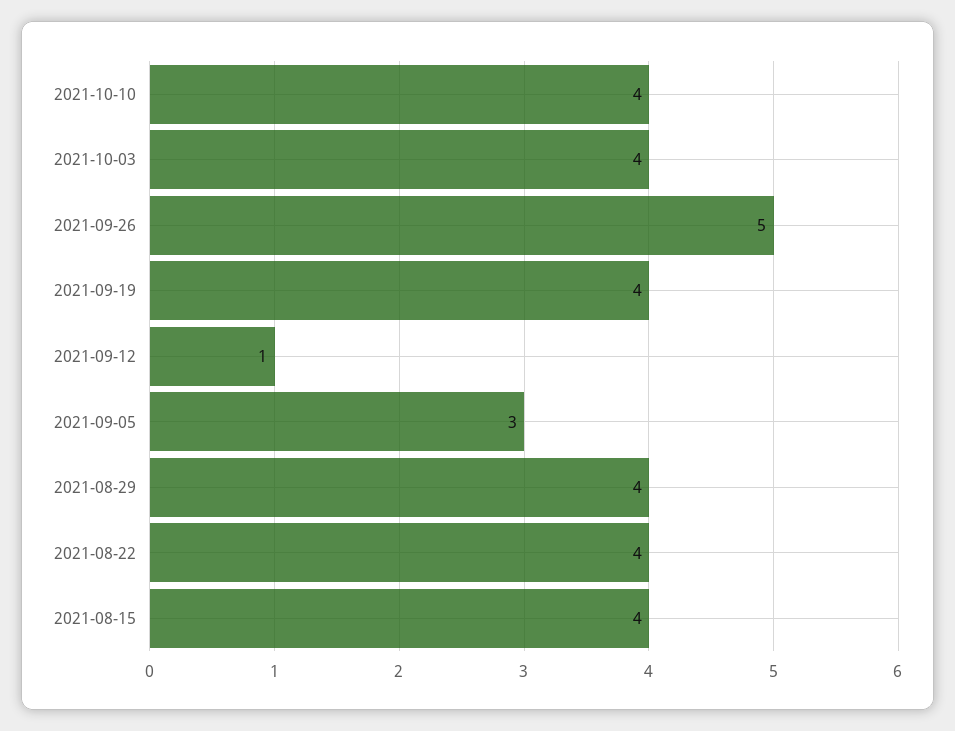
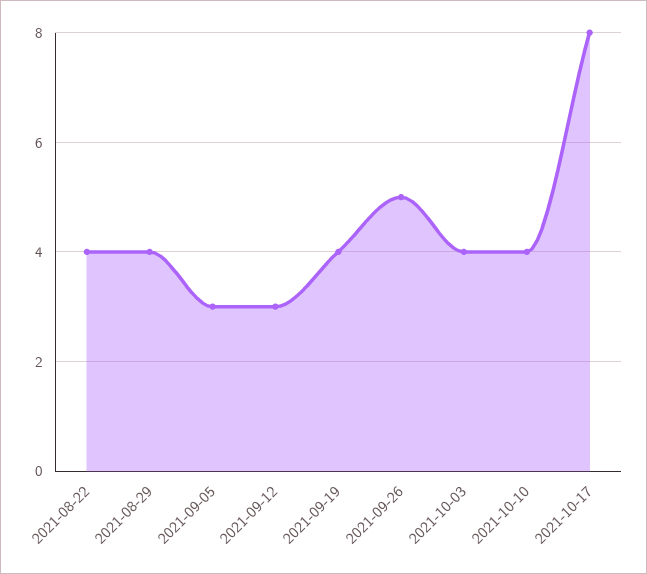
2021-09-12: 1 -> 3
2021-08-15: 4 -> none
2021-10-17: none -> 8

